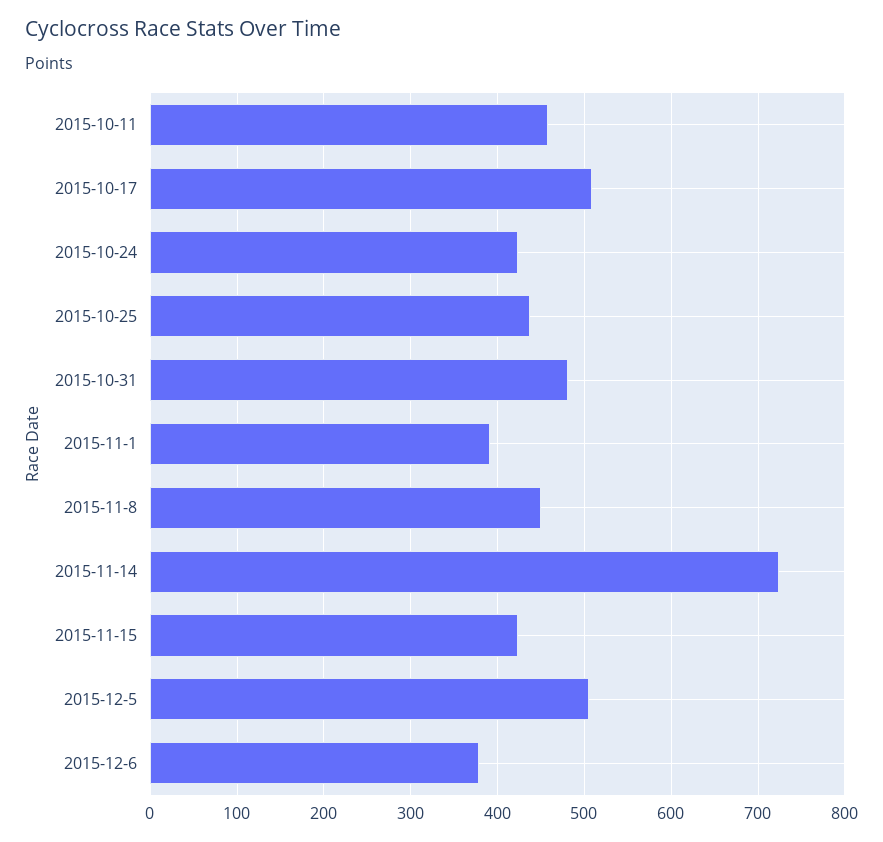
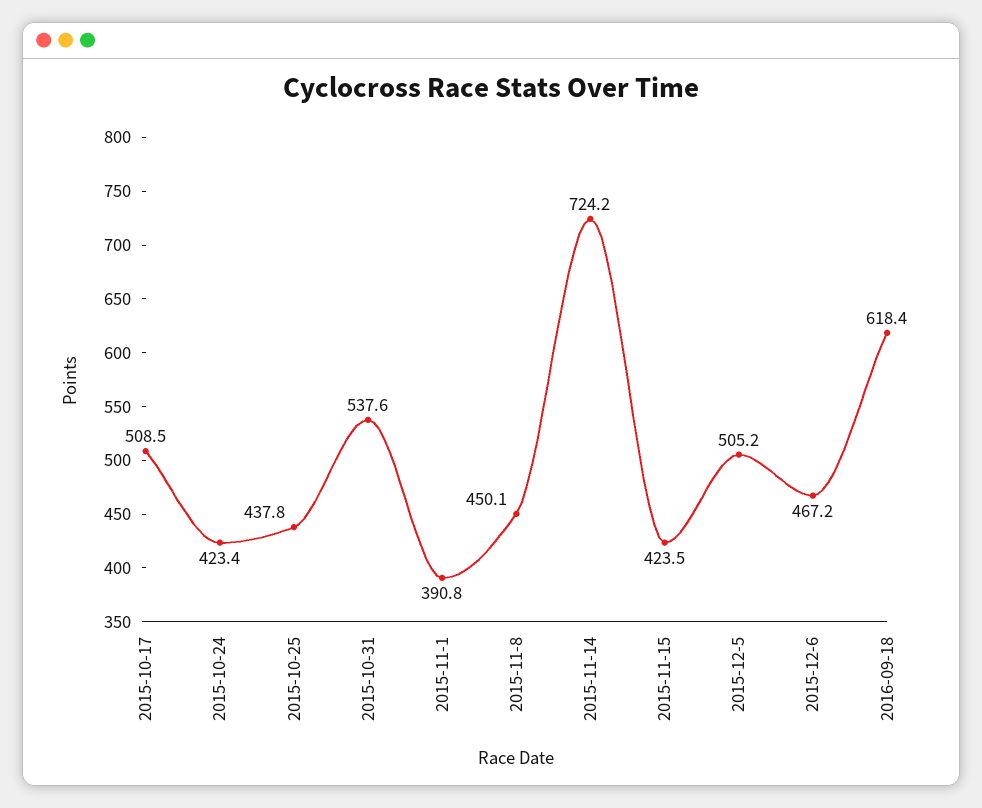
2015-10-11: 460 -> none
2015-10-31: 480 -> 537.6
2015-12-6: 380 -> 467.2
2016-09-18: none -> 618.4

